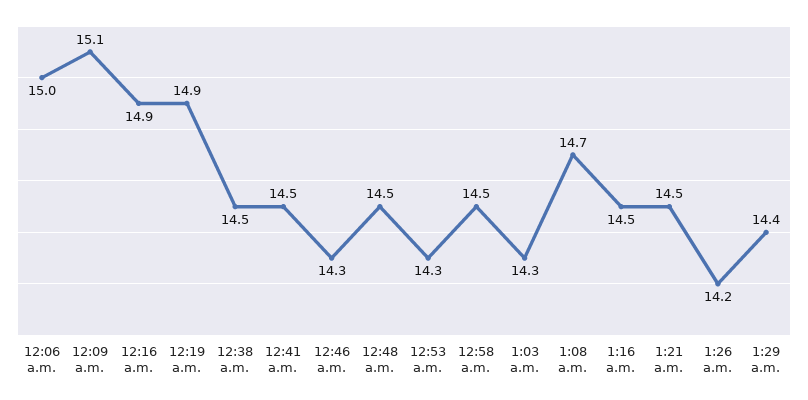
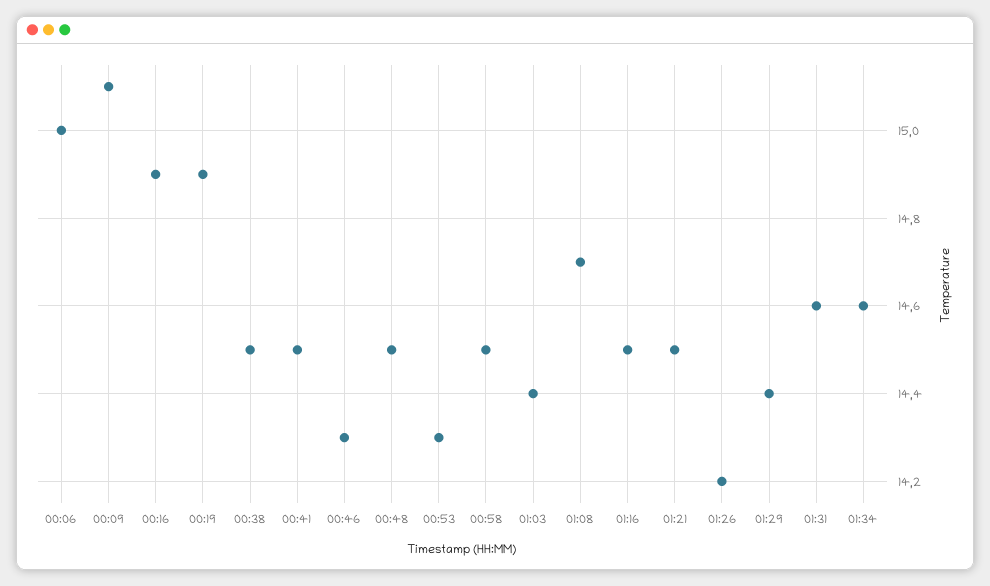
1:03 a.m.: 14.3 -> 14.4
01:31: none -> 14.6
01:34: none -> 14.6

